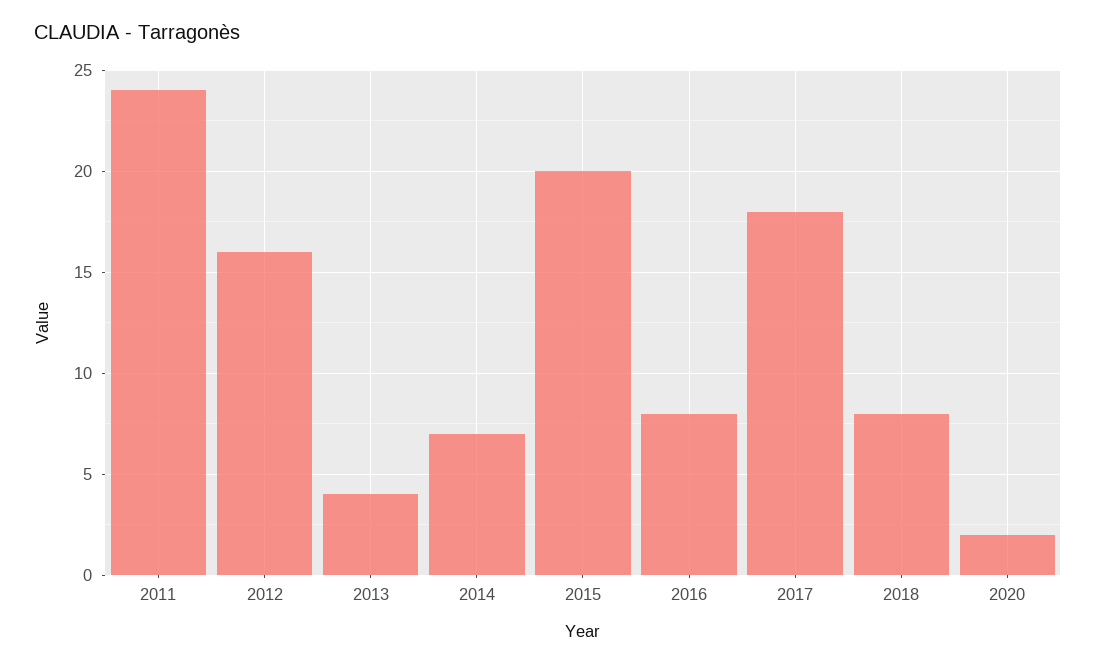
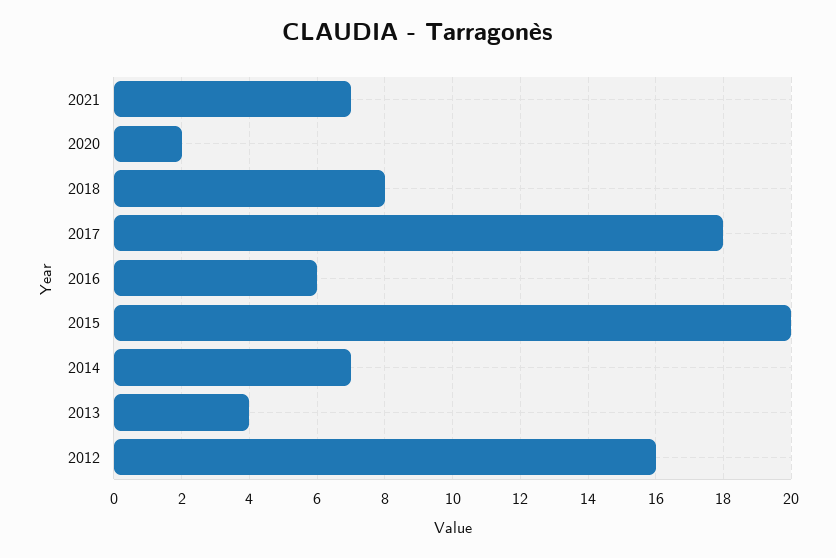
2011: 24 -> none
2016: 8 -> 6
2021: none -> 7

